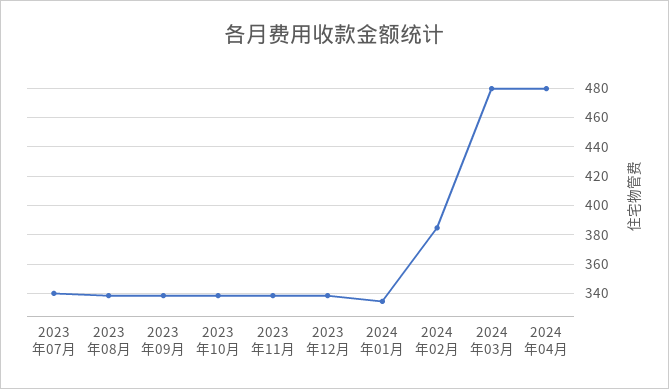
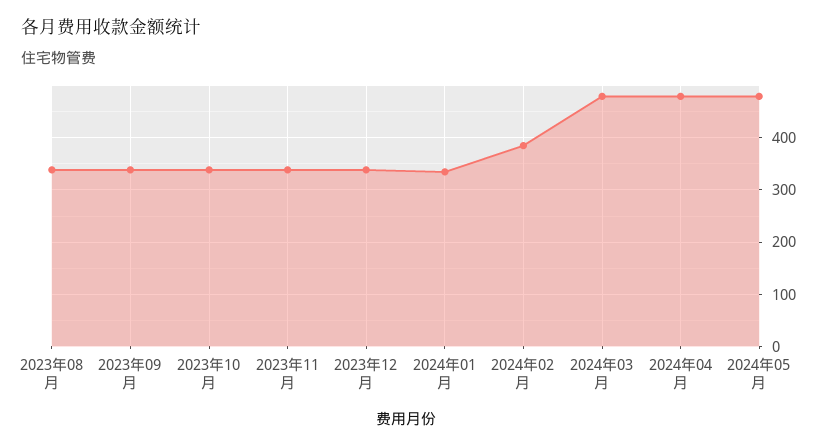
2023年07月: 340 -> none
2024年05月: none -> 480

